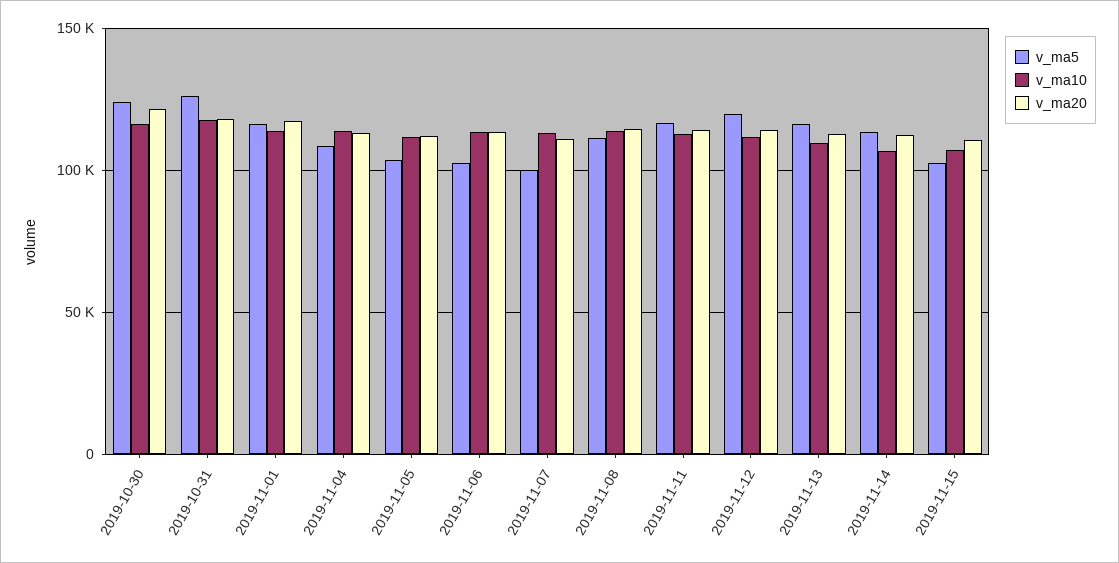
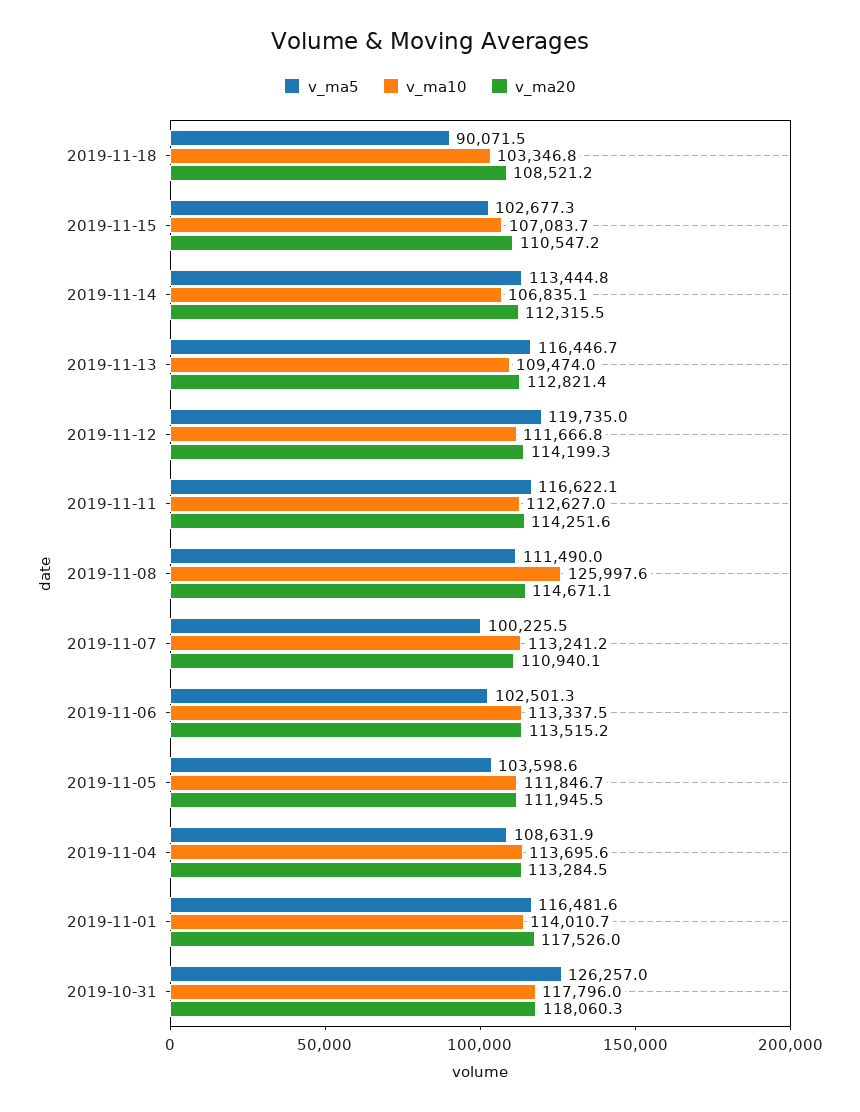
v_ma5, 2019-10-30: 125000 -> none
v_ma10, 2019-10-30: 115000 -> none
v_ma20, 2019-10-30: 120000 -> none
v_ma10, 2019-11-08: 115000 -> 125997.6
v_ma5, 2019-11-18: none -> 90071.5
v_ma10, 2019-11-18: none -> 103346.8
v_ma20, 2019-11-18: none -> 108521.2

